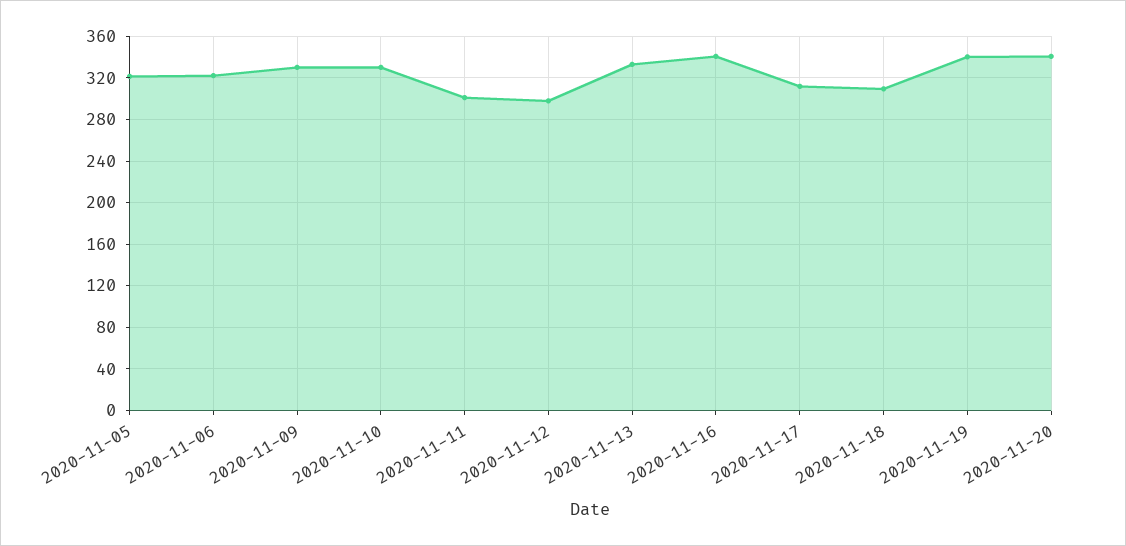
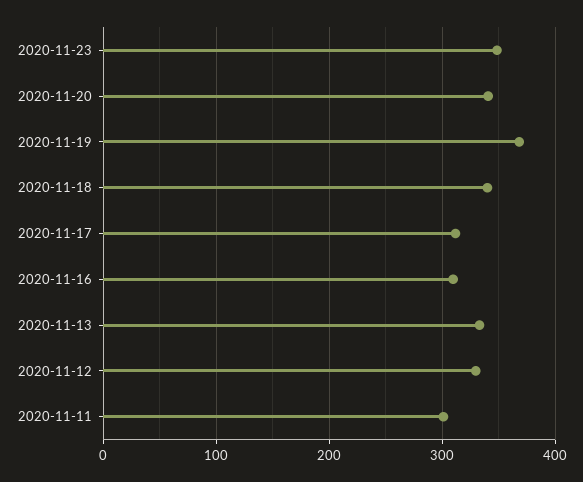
2020-11-05: 320 -> none
2020-11-06: 320 -> none
2020-11-09: 330 -> none
2020-11-10: 330 -> none
2020-11-12: 300 -> 330
2020-11-16: 340 -> 310
2020-11-18: 310 -> 340
2020-11-19: 340 -> 370
2020-11-23: none -> 350

